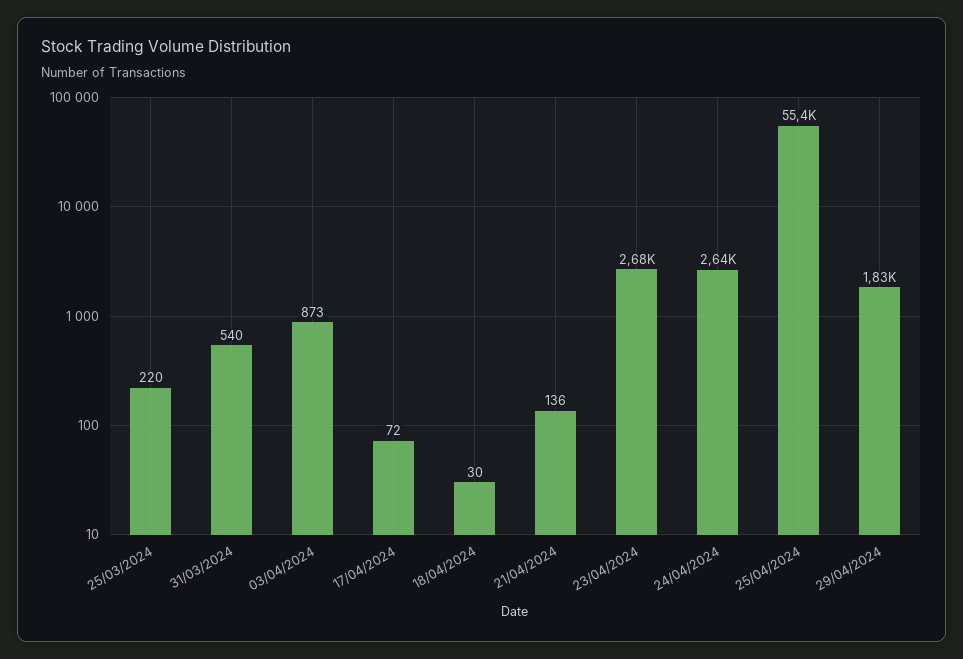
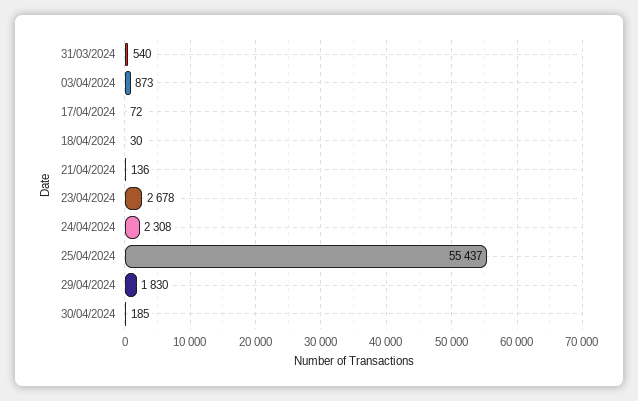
25/03/2024: 220 -> none
24/04/2024: 2640 -> 2308
30/04/2024: none -> 185

